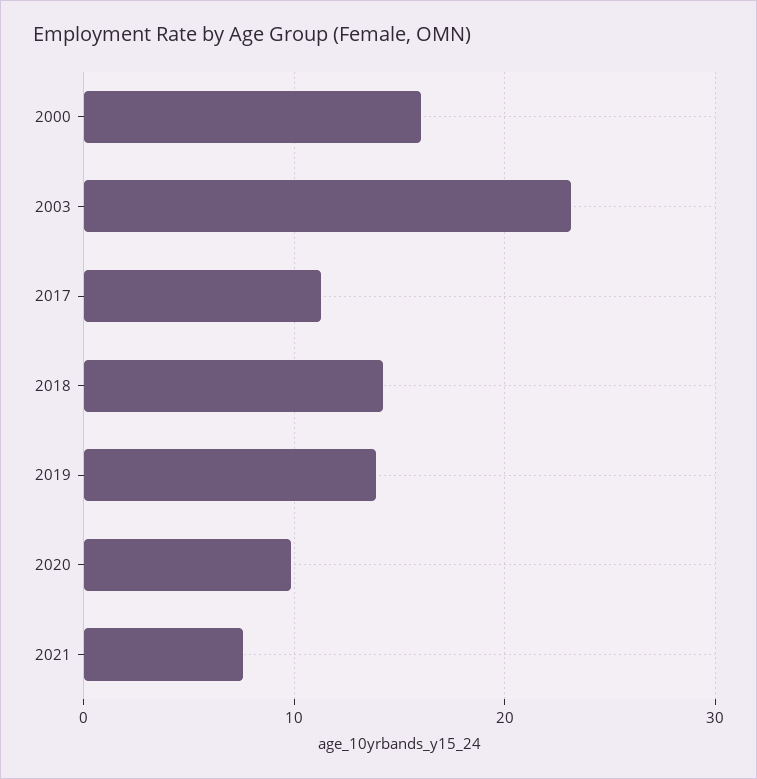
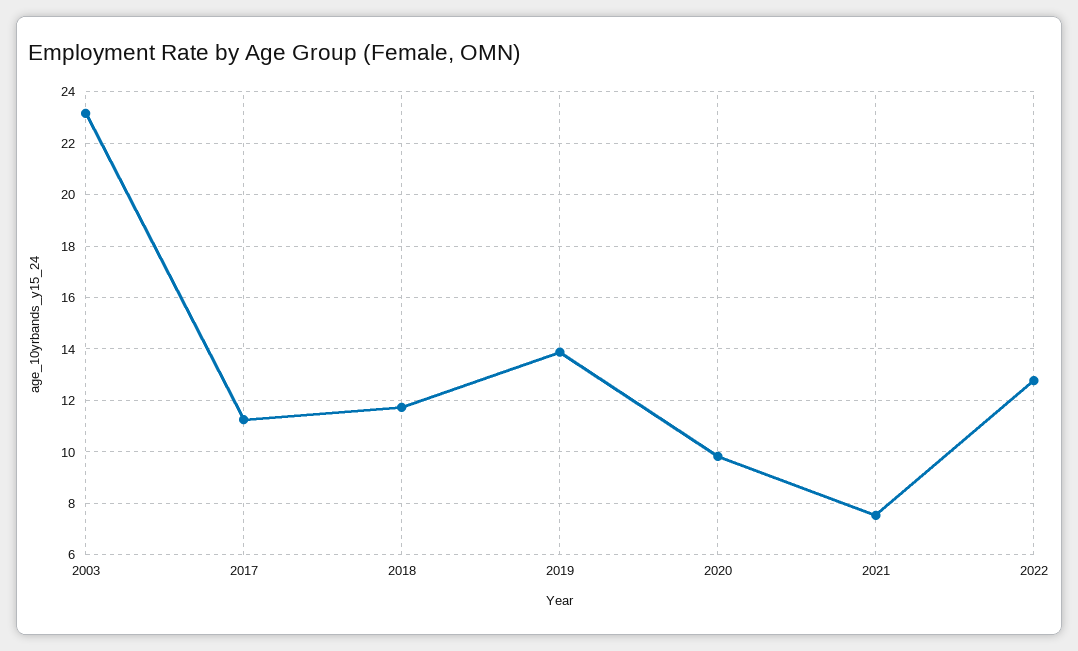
2000: 16 -> none
2018: 14 -> 11.75
2022: none -> 12.75

